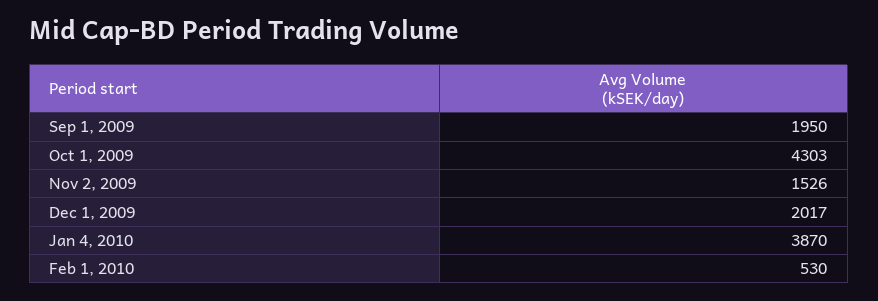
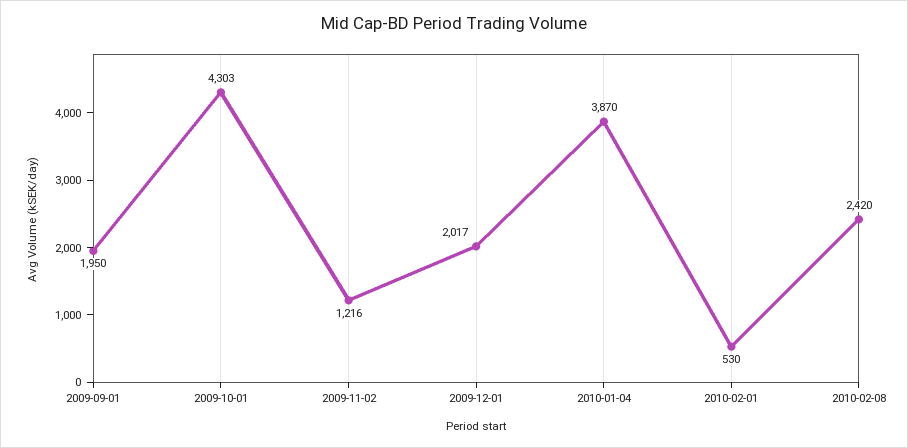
Nov 2, 2009: 1526 -> 1216
2010-02-08: none -> 2420

